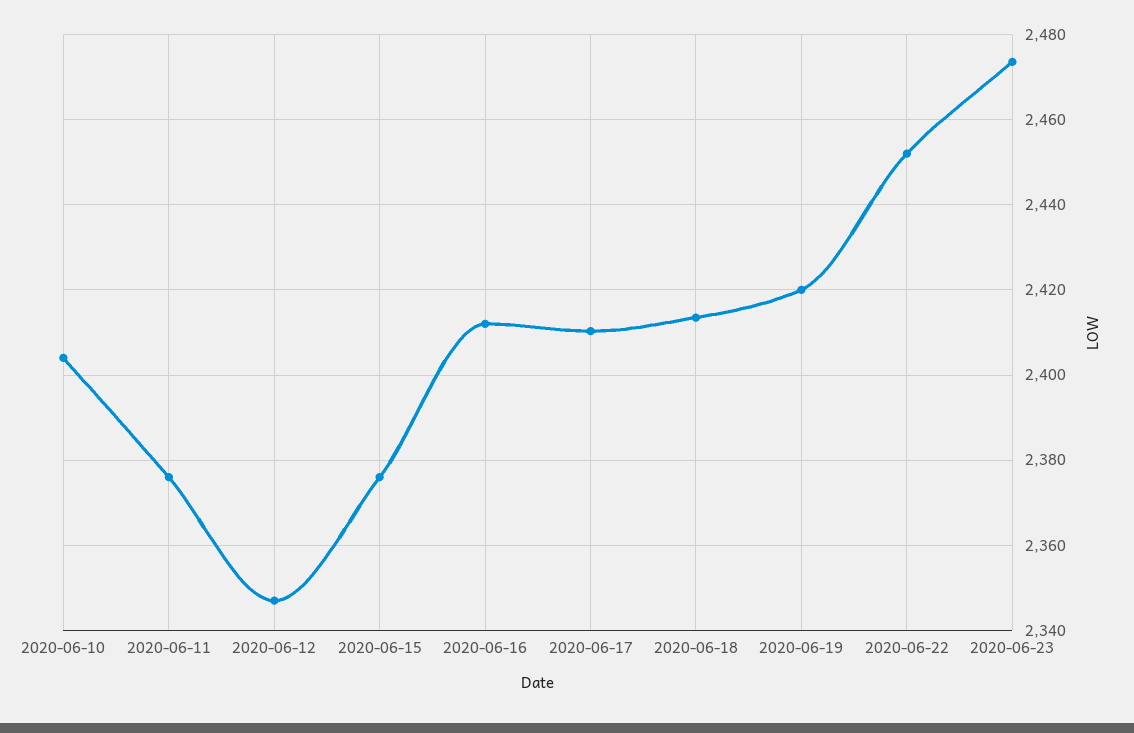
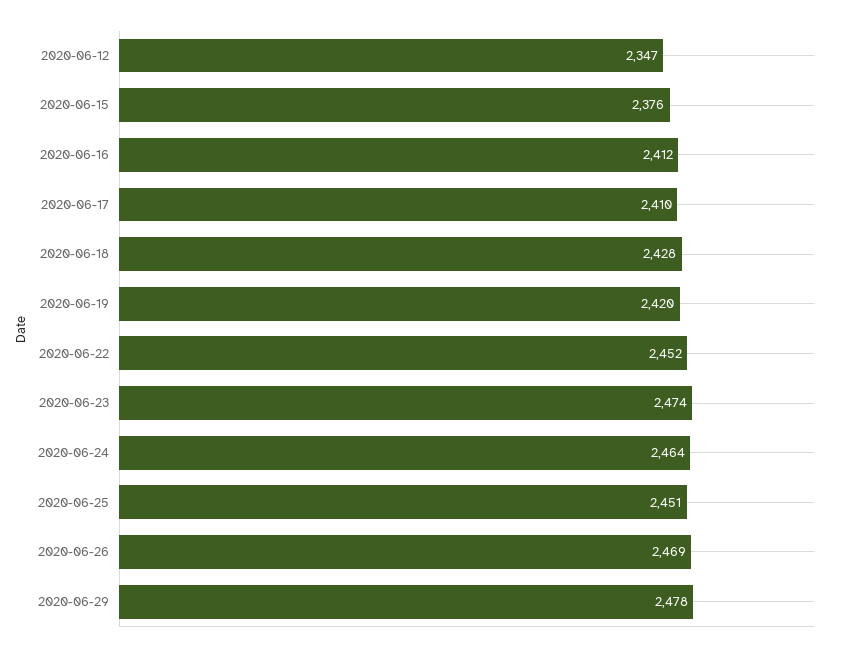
2020-06-10: 2404 -> none
2020-06-11: 2376 -> none
2020-06-18: 2414 -> 2428
2020-06-24: none -> 2464
2020-06-25: none -> 2451
2020-06-26: none -> 2469
2020-06-29: none -> 2478

